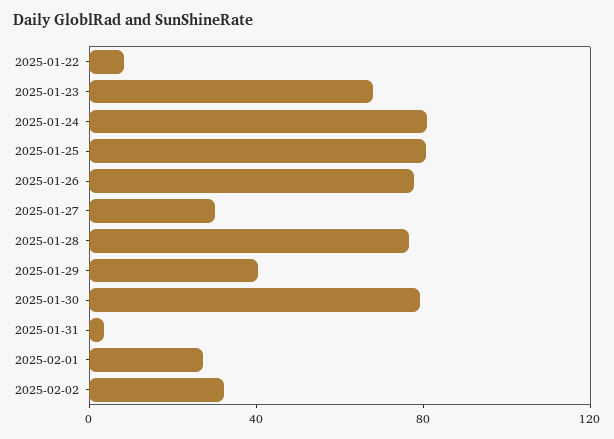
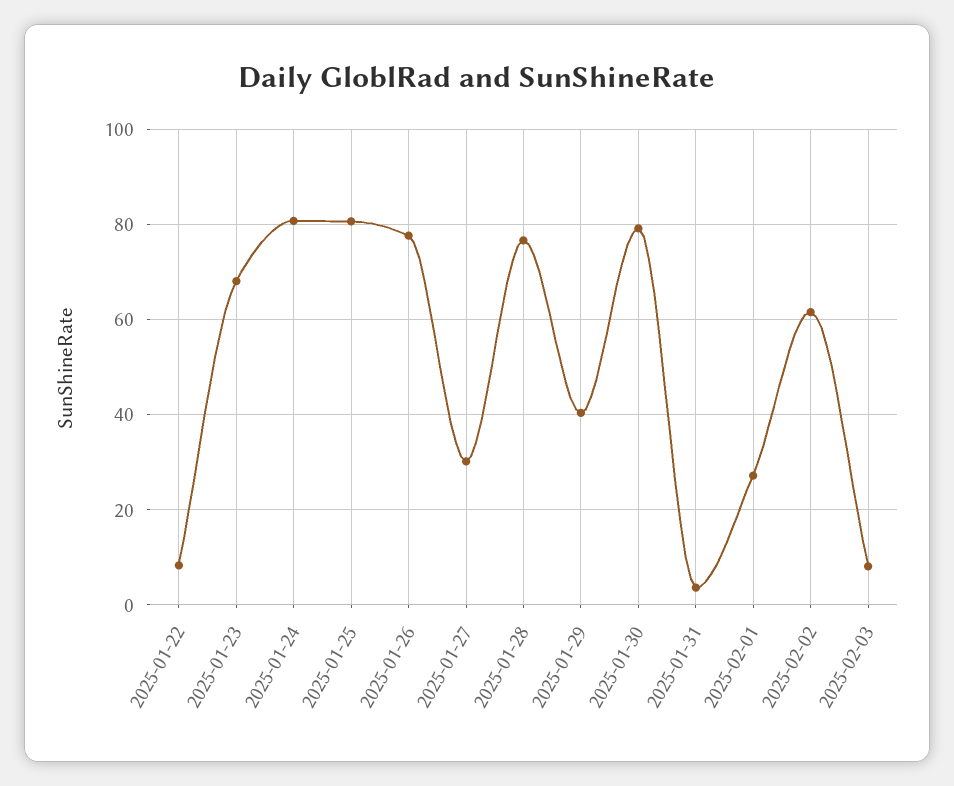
2025-02-02: 30 -> 62
2025-02-03: none -> 8

